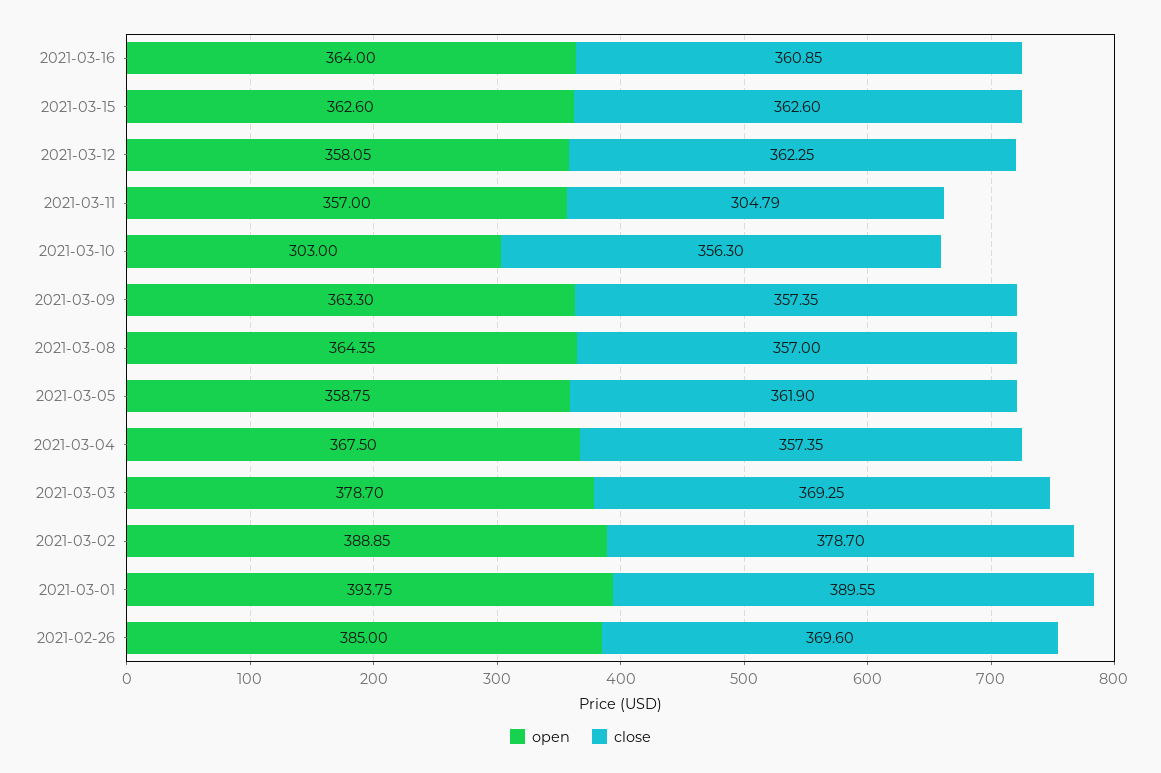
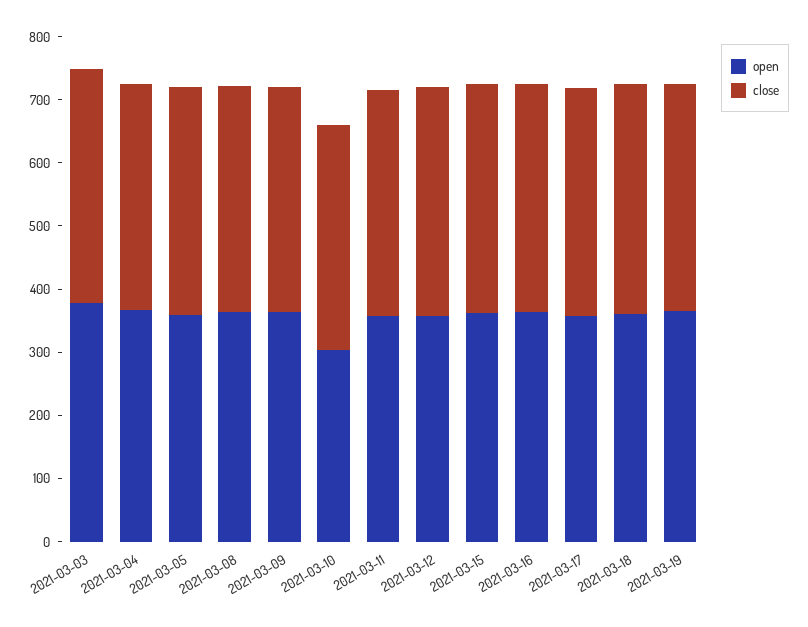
close, 2021-03-11: 304.79 -> 360
open, 2021-03-02: 388.85 -> none
close, 2021-03-02: 378.7 -> none
open, 2021-03-01: 393.75 -> none
close, 2021-03-01: 389.55 -> none
open, 2021-02-26: 385 -> none
close, 2021-02-26: 369.6 -> none
open, 2021-03-17: none -> 360
close, 2021-03-17: none -> 360
open, 2021-03-18: none -> 360
close, 2021-03-18: none -> 360
open, 2021-03-19: none -> 360
close, 2021-03-19: none -> 360

